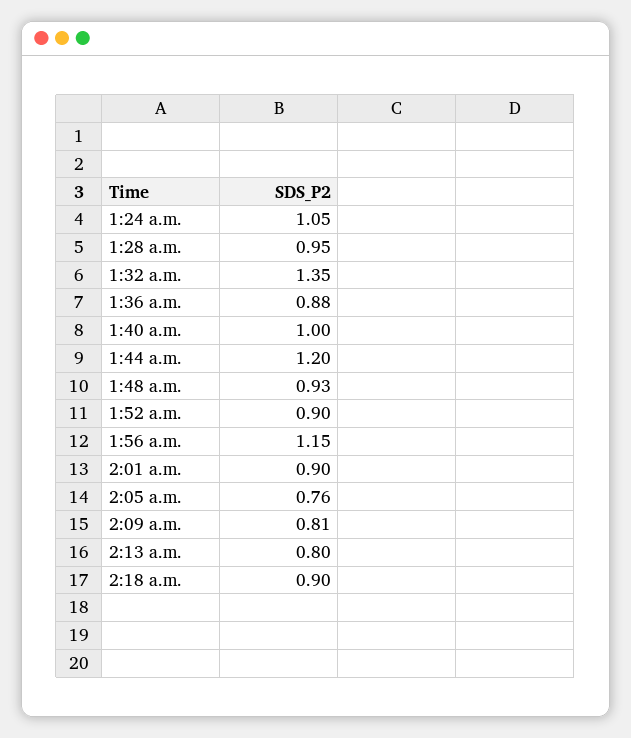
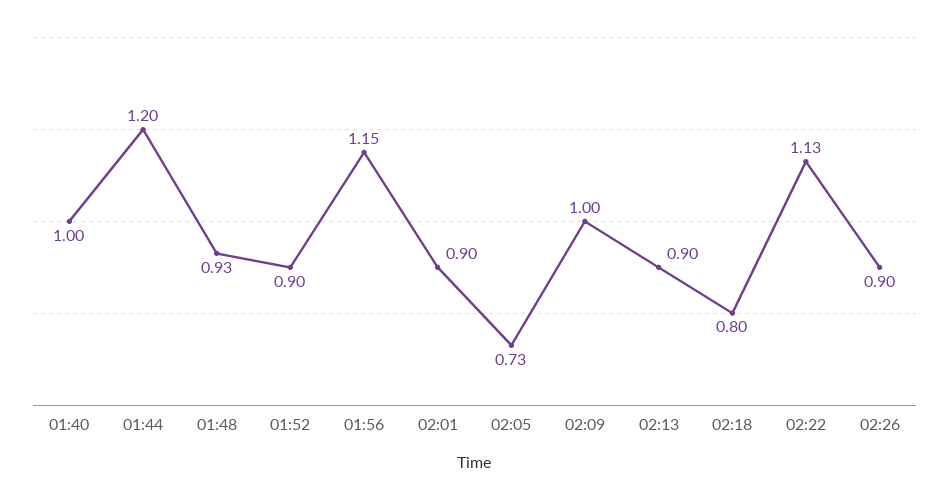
1:24 a.m.: 1.05 -> none
1:28 a.m.: 0.95 -> none
1:32 a.m.: 1.35 -> none
1:36 a.m.: 0.88 -> none
2:05 a.m.: 0.76 -> 0.73
2:09 a.m.: 0.81 -> 1
2:13 a.m.: 0.8 -> 0.9
2:18 a.m.: 0.9 -> 0.8
02:22: none -> 1.13
02:26: none -> 0.9

